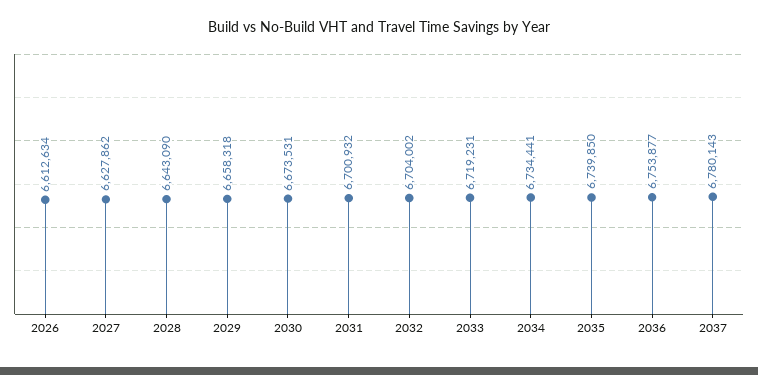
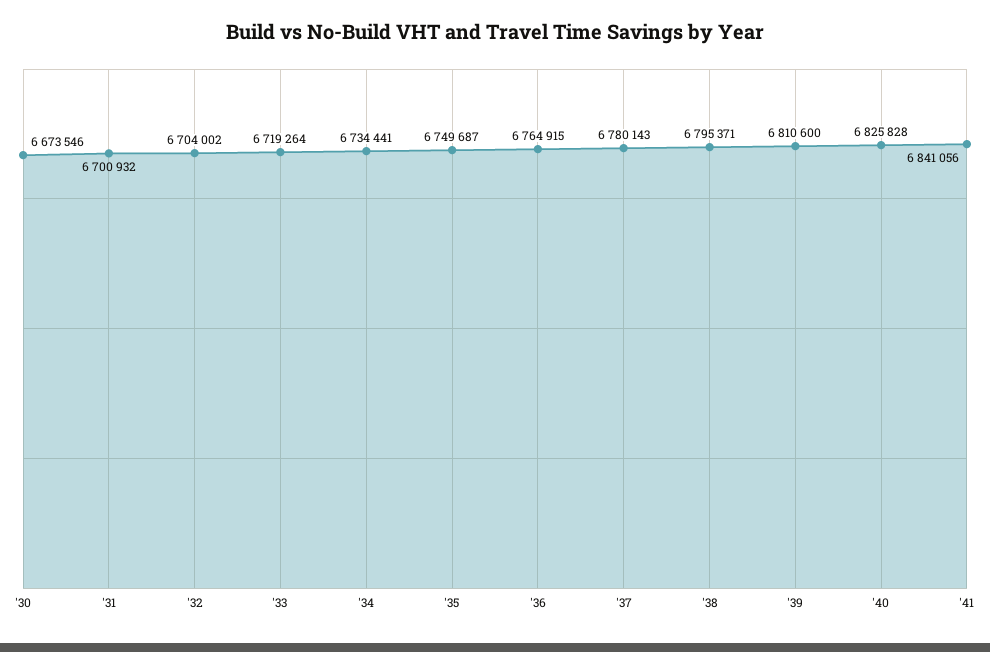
2026: 6612634 -> none
2027: 6627862 -> none
2028: 6643090 -> none
2029: 6658318 -> none
2030: 6673531 -> 6673546
2033: 6719231 -> 6719264
2035: 6739850 -> 6749687
2036: 6753877 -> 6764915
'38: none -> 6795371
'39: none -> 6810600
'40: none -> 6825828
'41: none -> 6841056

